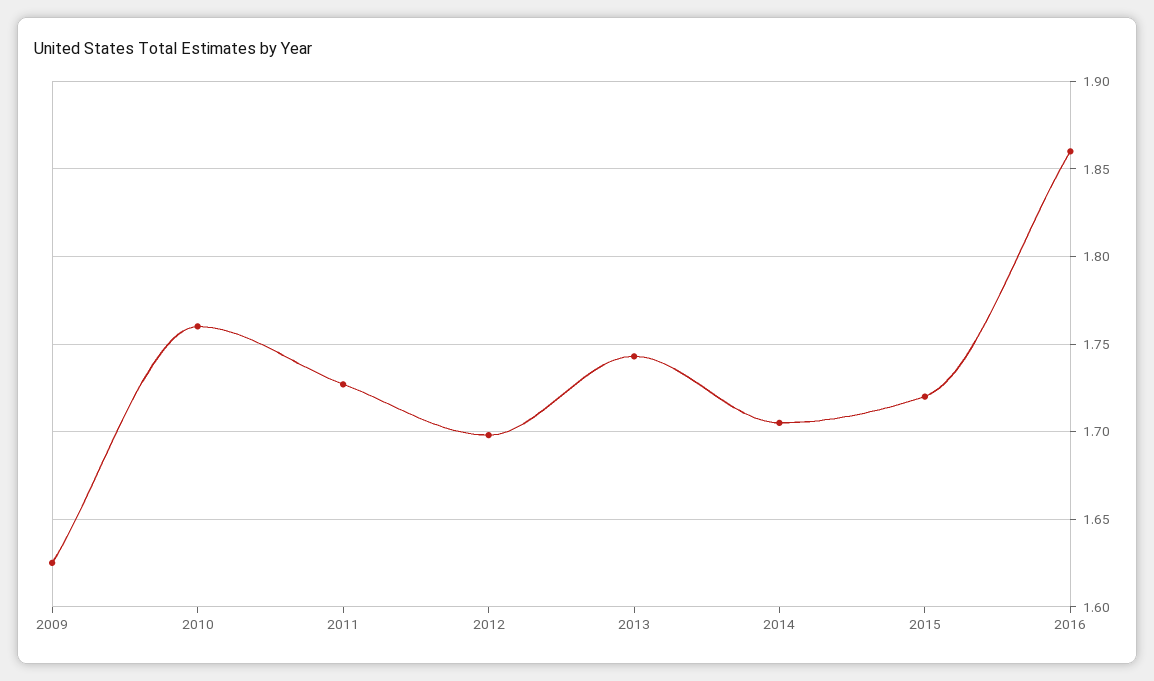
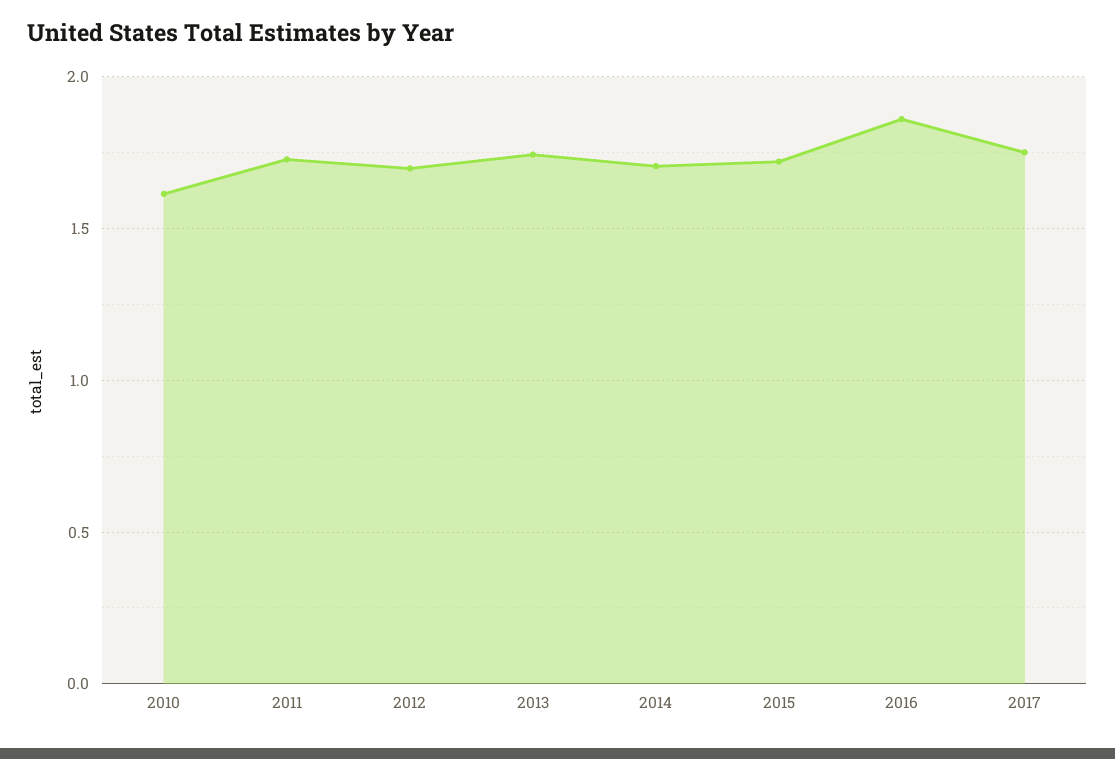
2009: 1.625 -> none
2010: 1.76 -> 1.6
2017: none -> 1.75

